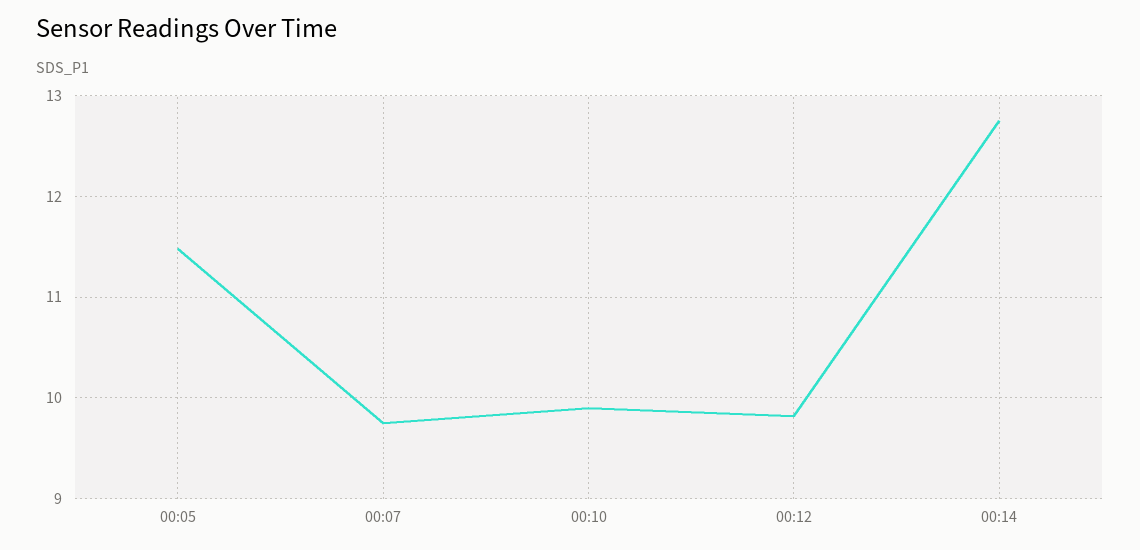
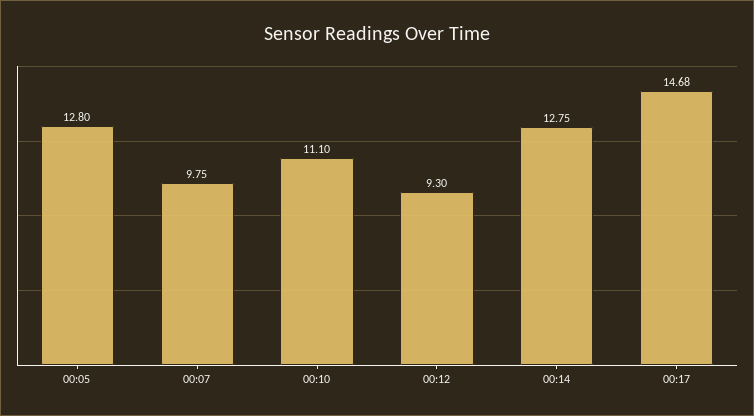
00:05: 11.5 -> 12.8
00:10: 9.9 -> 11.1
00:12: 9.8 -> 9.3
00:17: none -> 14.68

